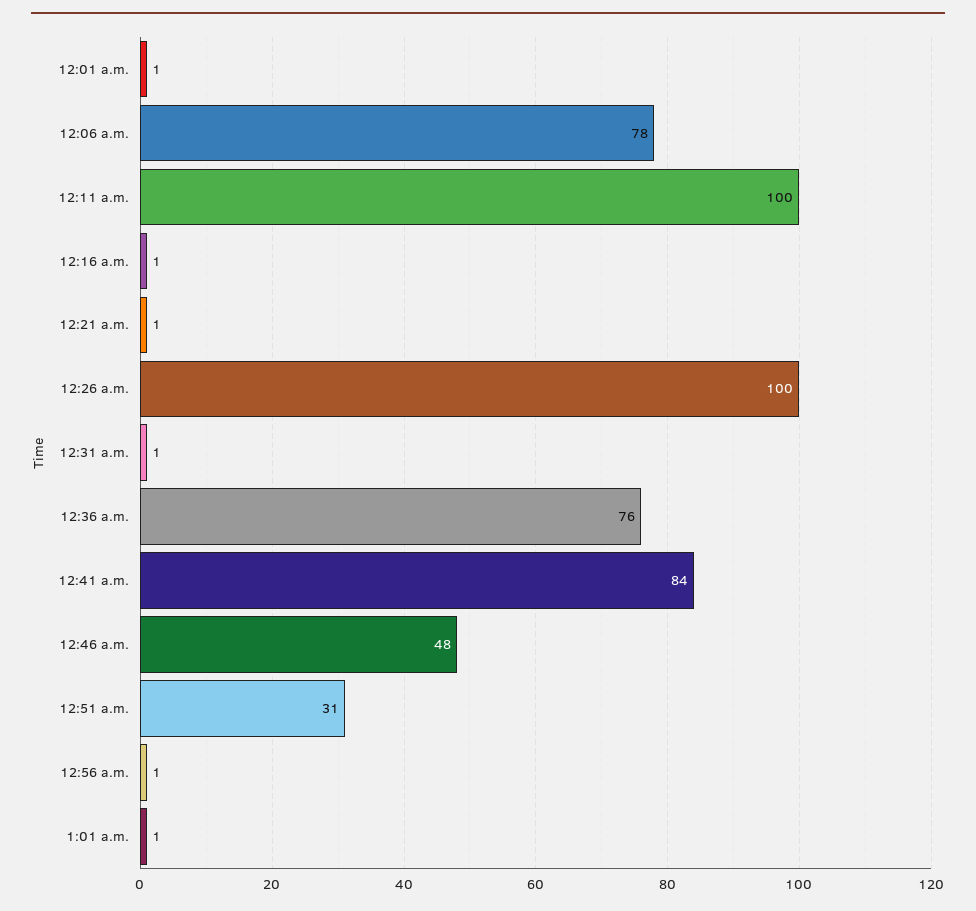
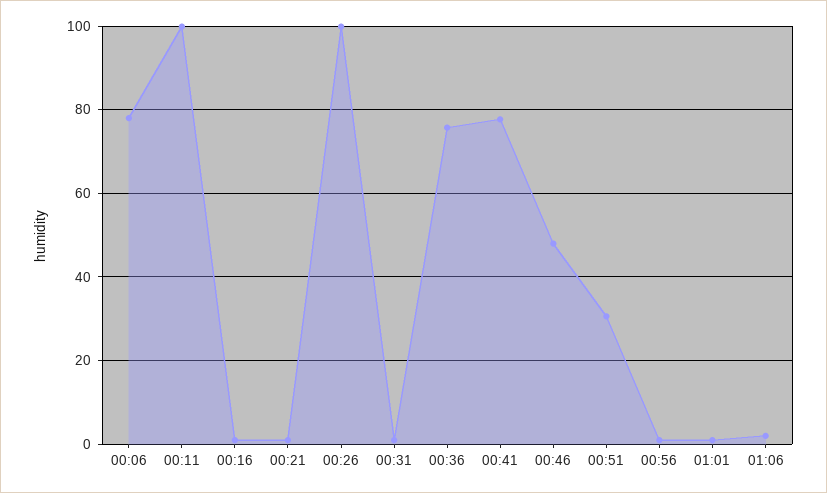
12:01 a.m.: 1 -> none
12:41 a.m.: 84 -> 78
01:06: none -> 2

